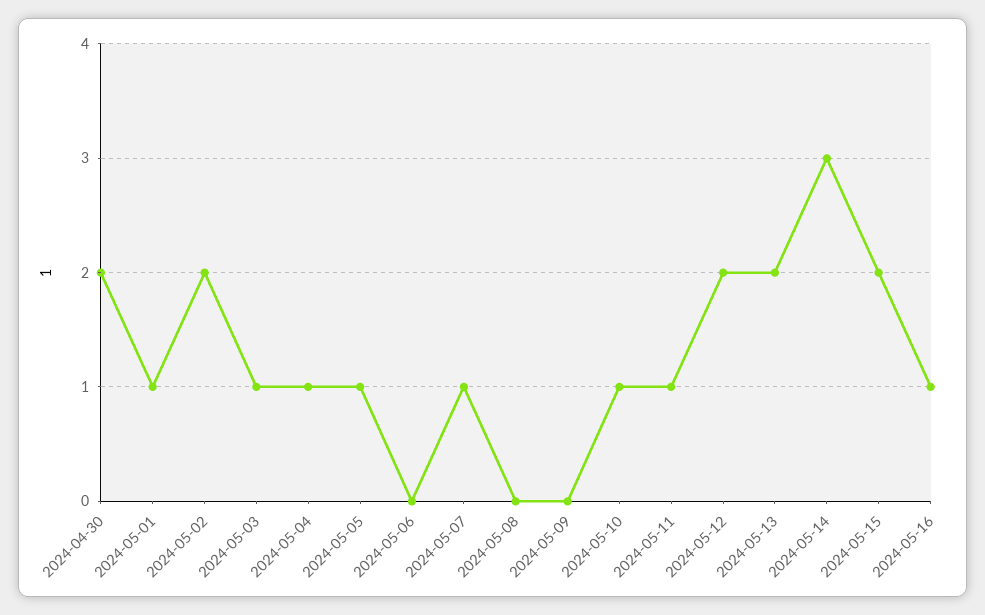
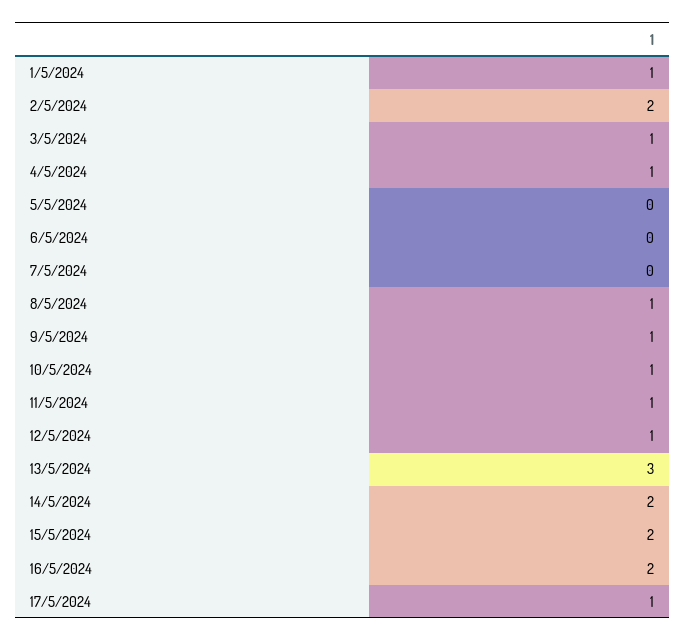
2024-04-30: 2 -> none
2024-05-05: 1 -> 0
2024-05-07: 1 -> 0
2024-05-08: 0 -> 1
2024-05-09: 0 -> 1
2024-05-12: 2 -> 1
2024-05-13: 2 -> 3
2024-05-14: 3 -> 2
2024-05-16: 1 -> 2
17/5/2024: none -> 1

